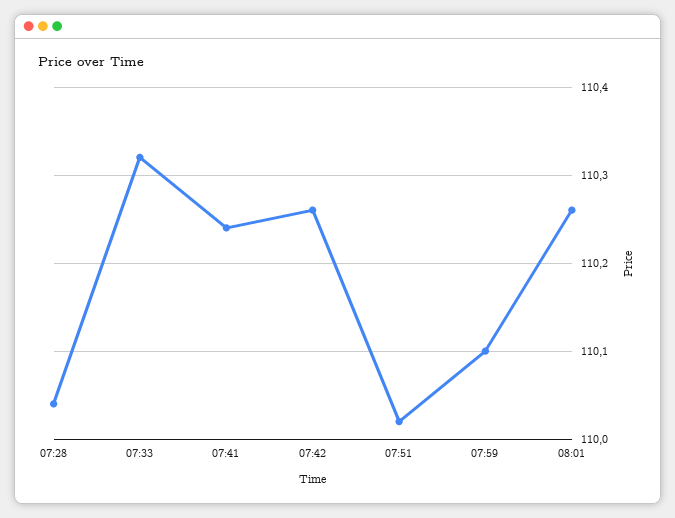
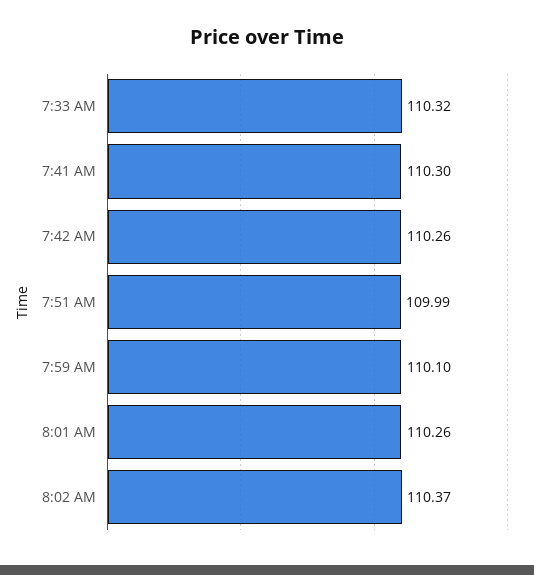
07:28: 110.04 -> none
07:41: 110.24 -> 110.3
07:51: 110.02 -> 109.99
8:02 AM: none -> 110.37

